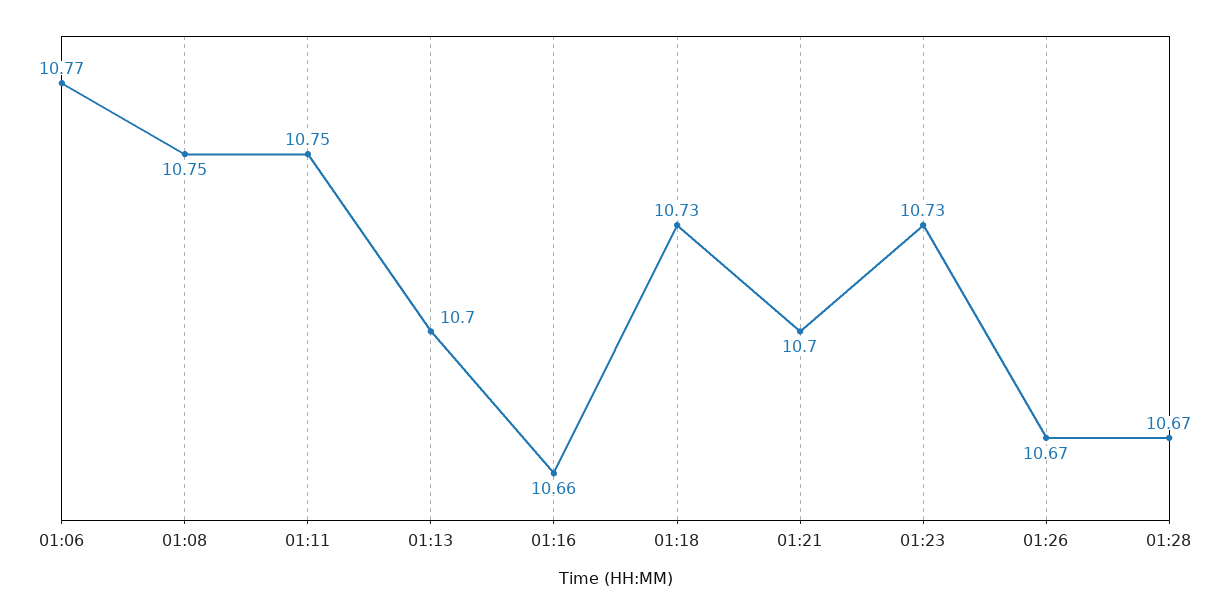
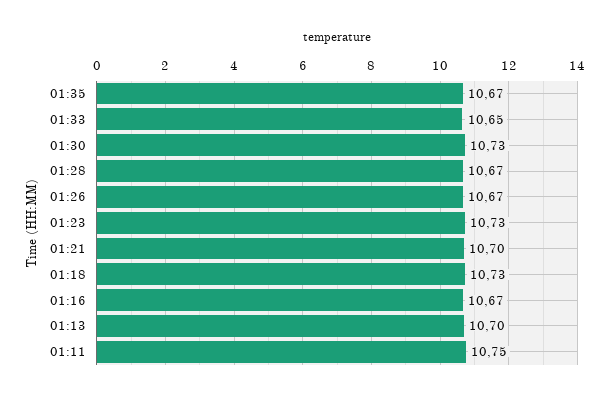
01:06: 10.77 -> none
01:08: 10.75 -> none
01:16: 10.66 -> 10.67
01:35: none -> 10.67
01:33: none -> 10.65
01:30: none -> 10.73

